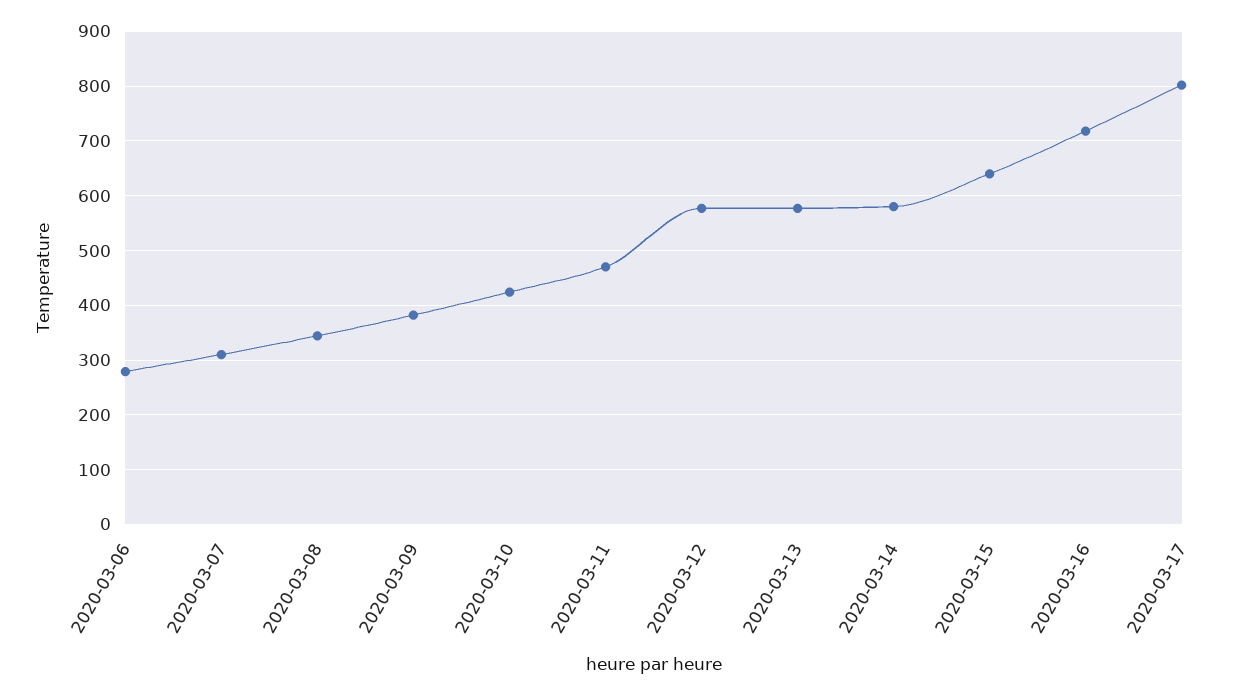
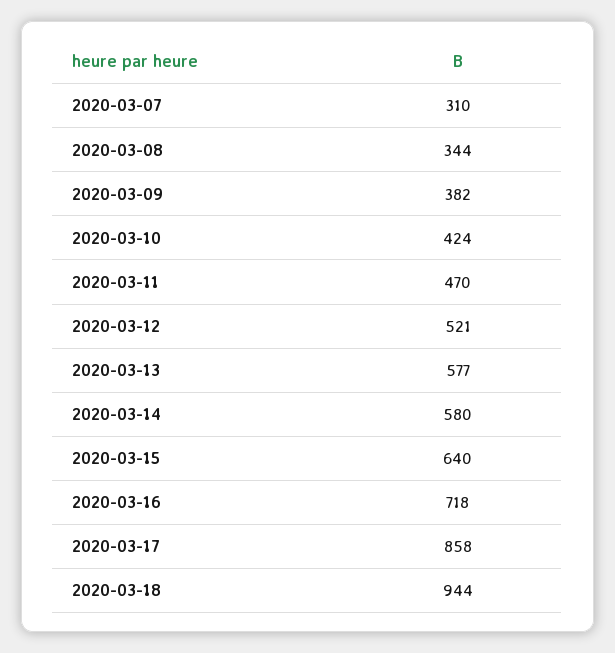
2020-03-06: 280 -> none
2020-03-12: 580 -> 521
2020-03-17: 800 -> 858
2020-03-18: none -> 944

